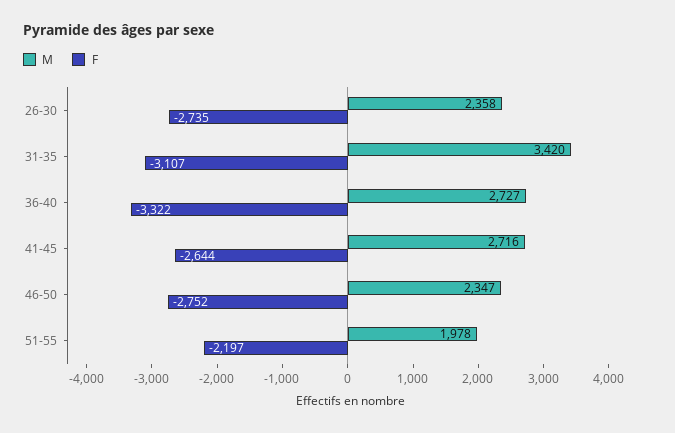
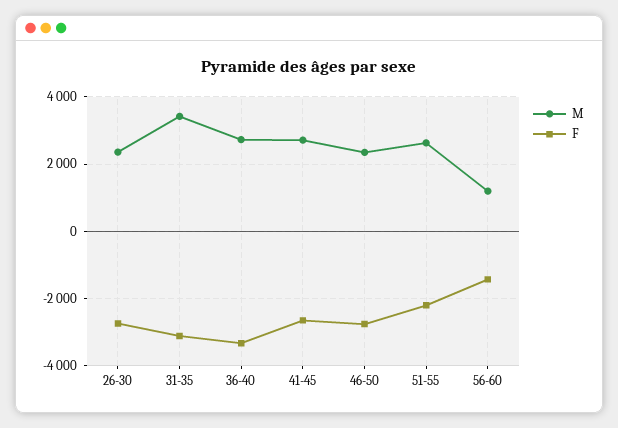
M, 51-55: 1978 -> 2600
M, 56-60: none -> 1200
F, 56-60: none -> -1400

